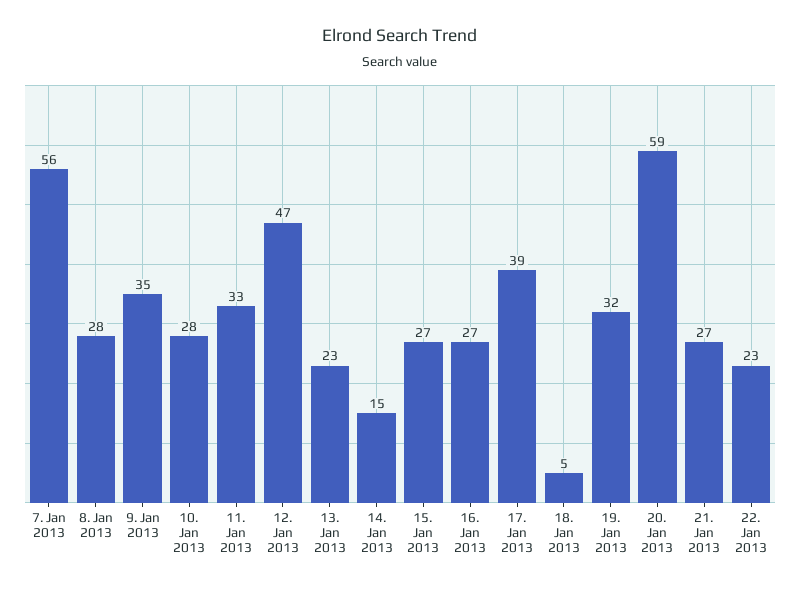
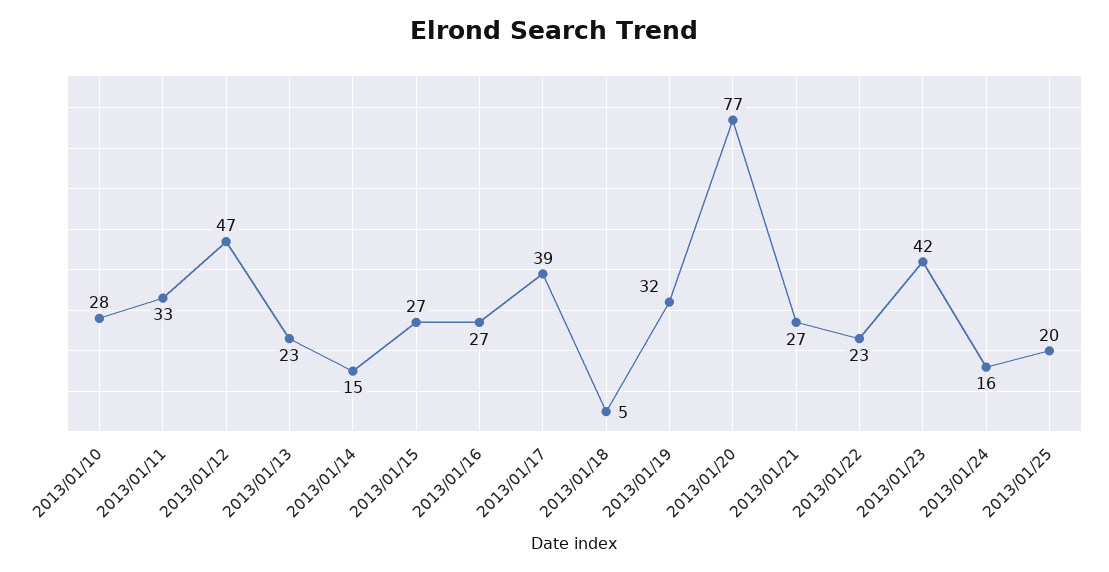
7. Jan 2013: 56 -> none
8. Jan 2013: 28 -> none
9. Jan 2013: 35 -> none
20. Jan 2013: 59 -> 77
2013/01/23: none -> 42
2013/01/24: none -> 16
2013/01/25: none -> 20

